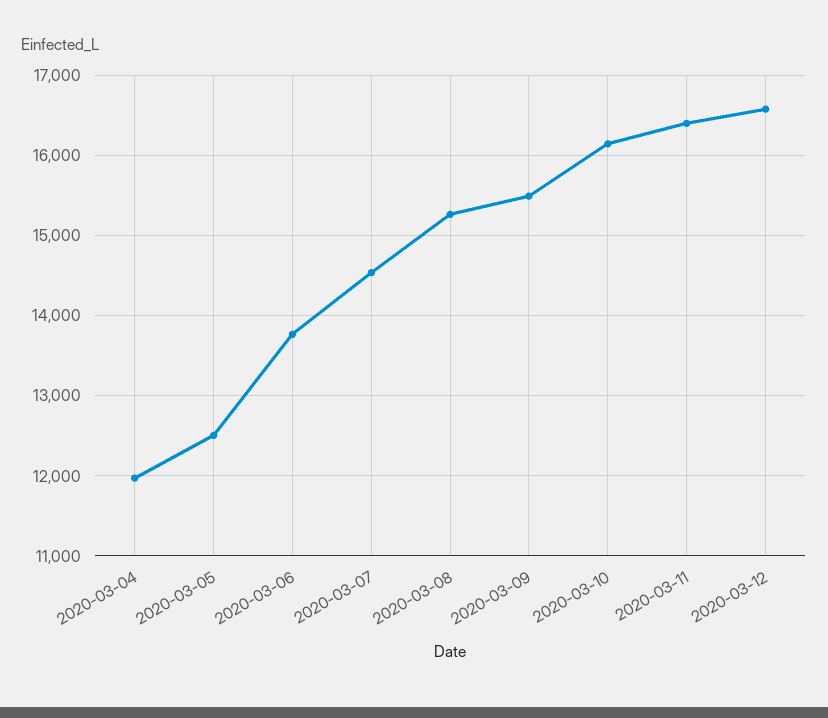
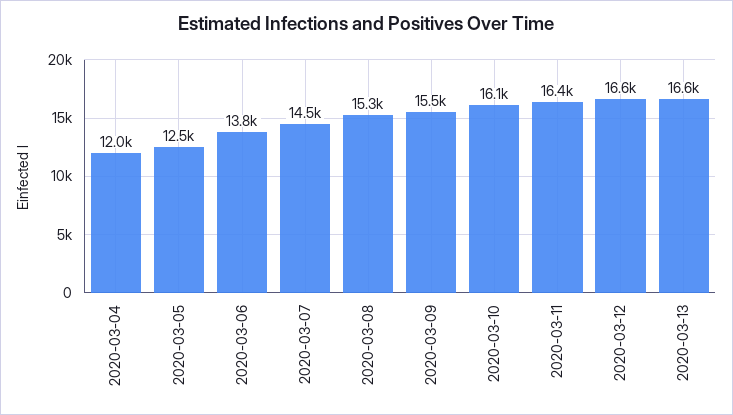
2020-03-13: none -> 16600

